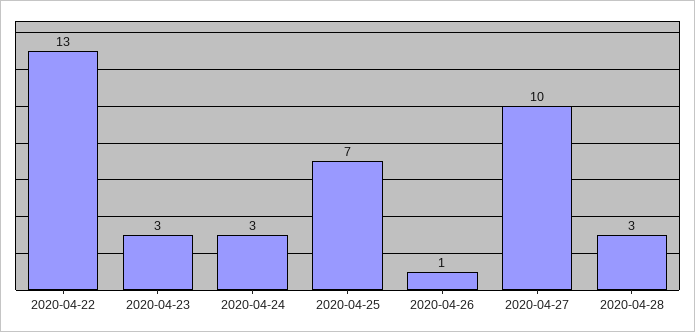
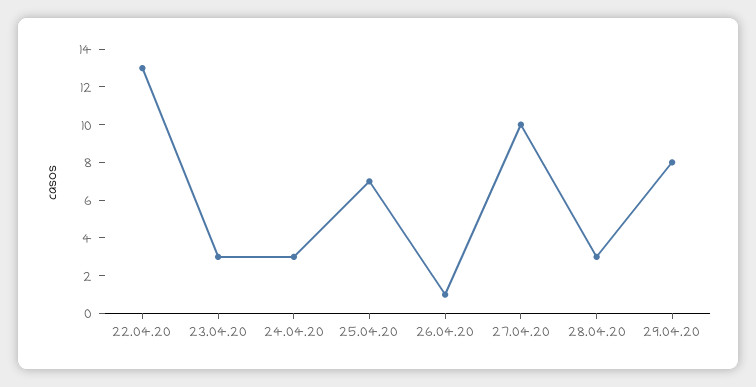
29.04.20: none -> 8

